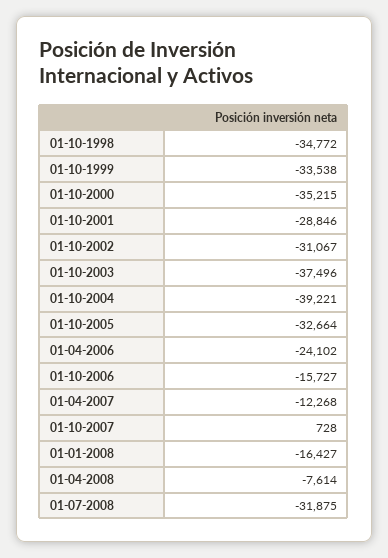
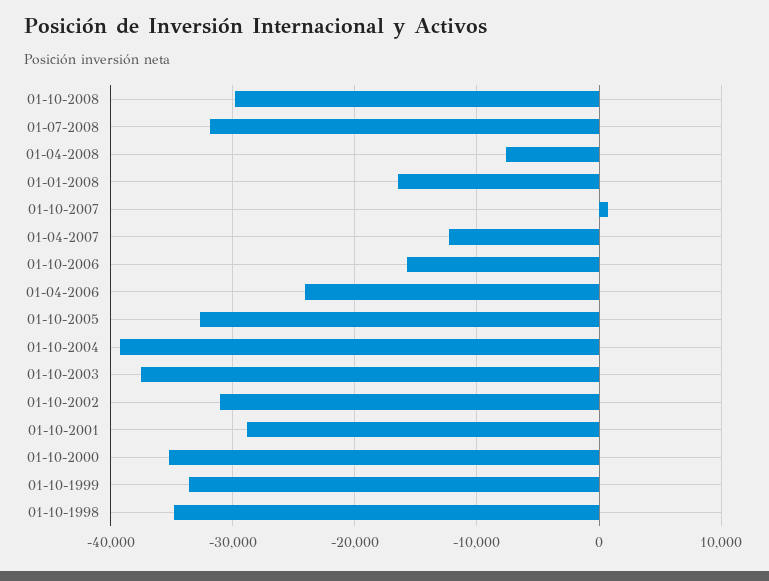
01-10-2008: none -> -30000

